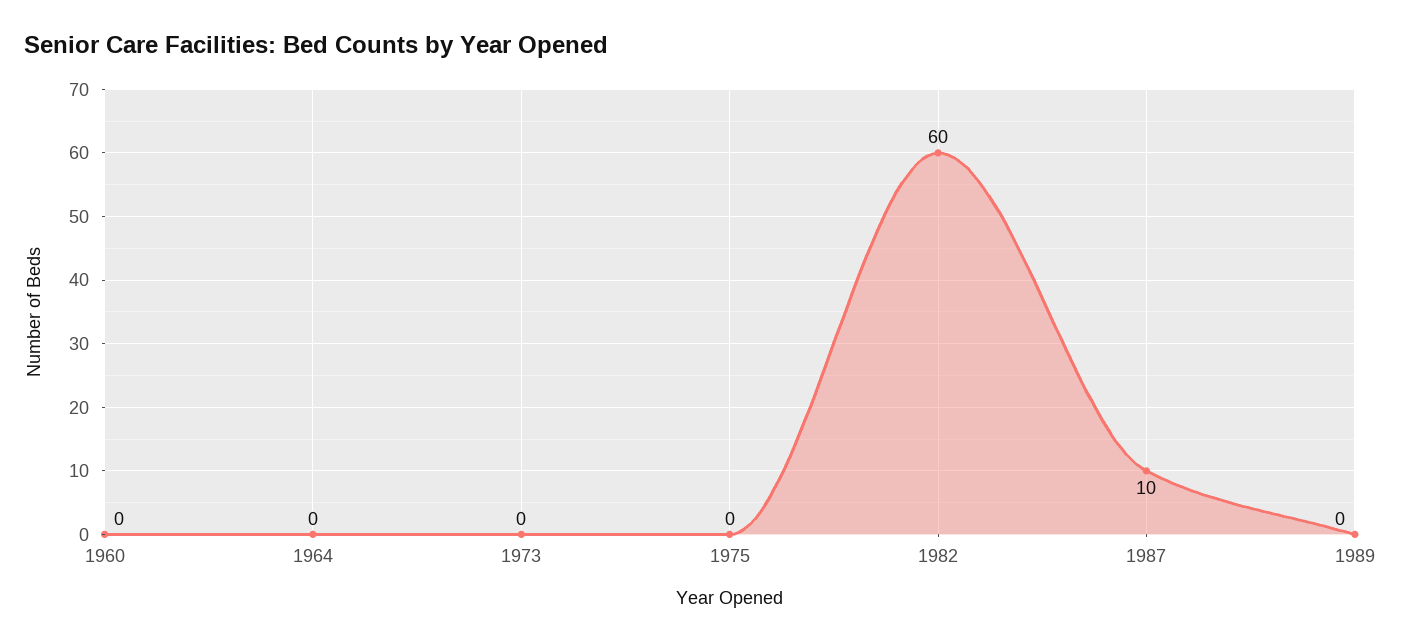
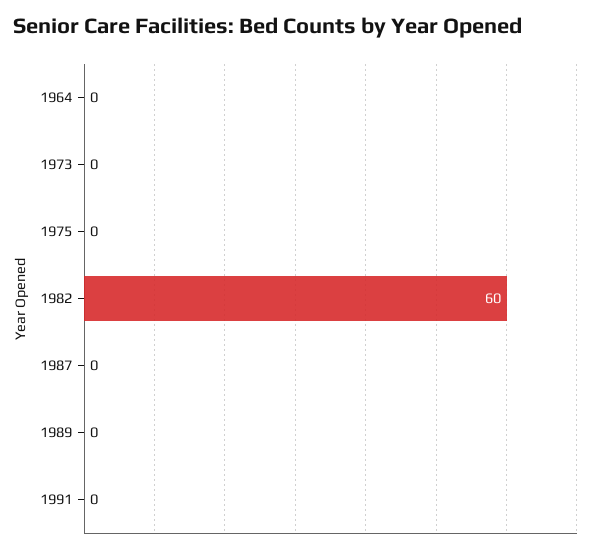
1960: 0 -> none
1987: 10 -> 0
1991: none -> 0

